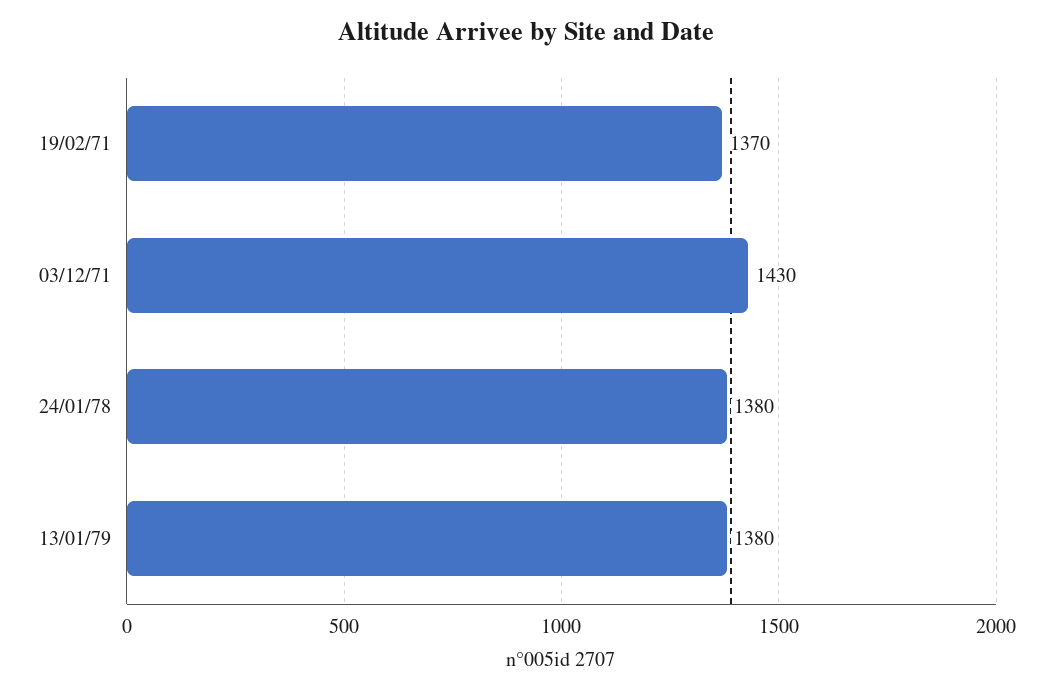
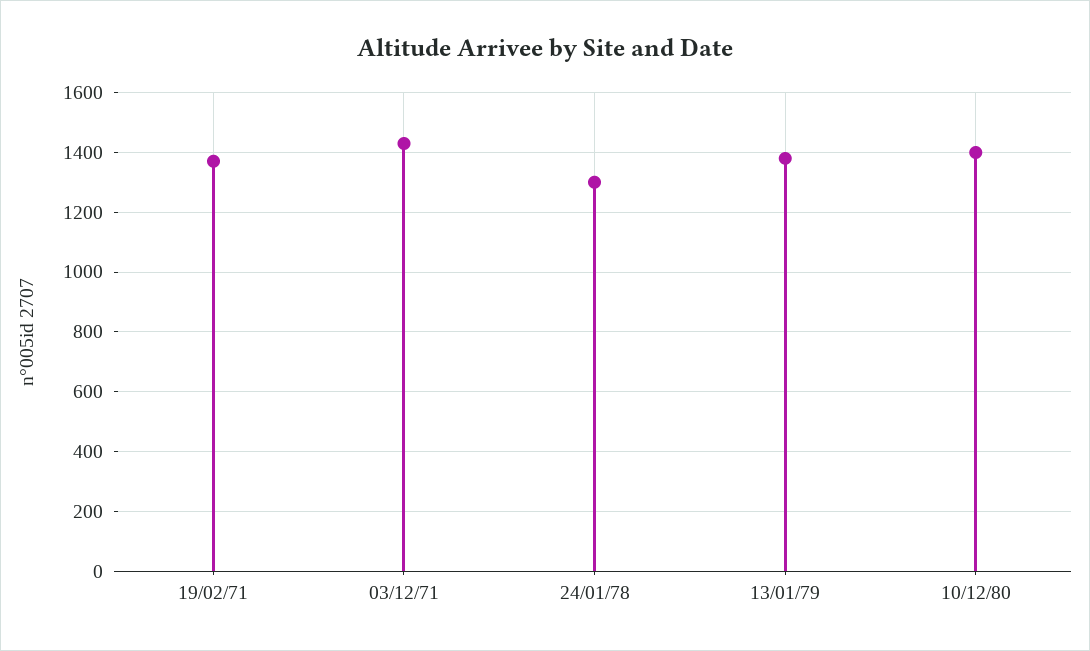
24/01/78: 1380 -> 1300
10/12/80: none -> 1400

